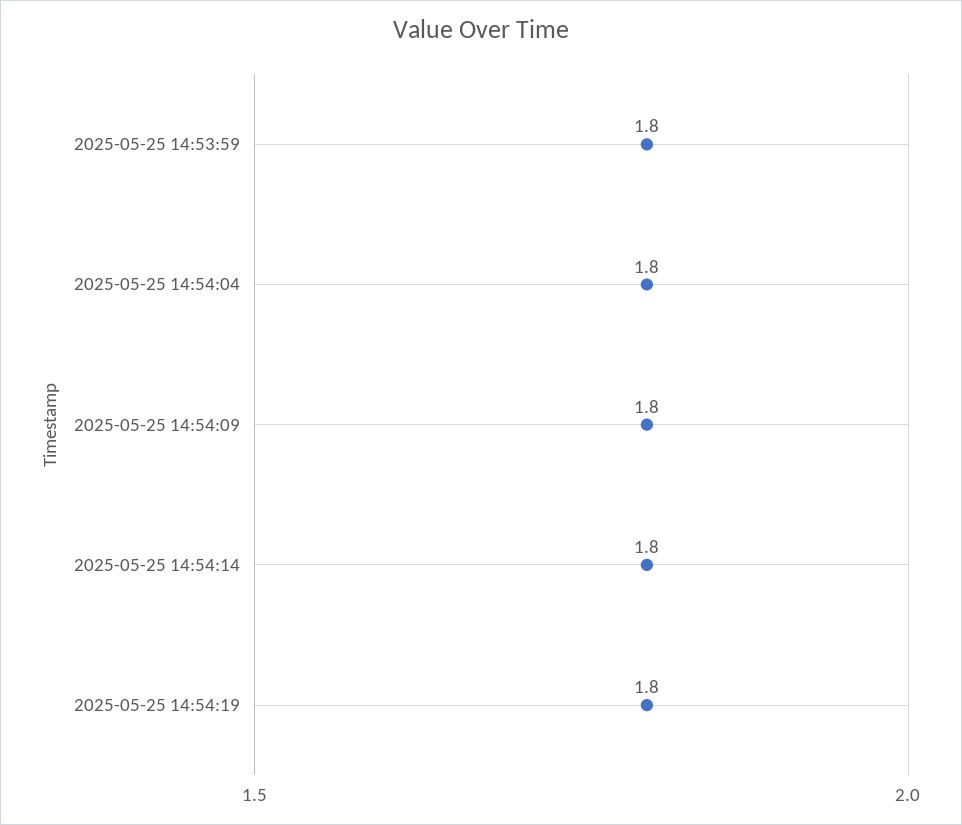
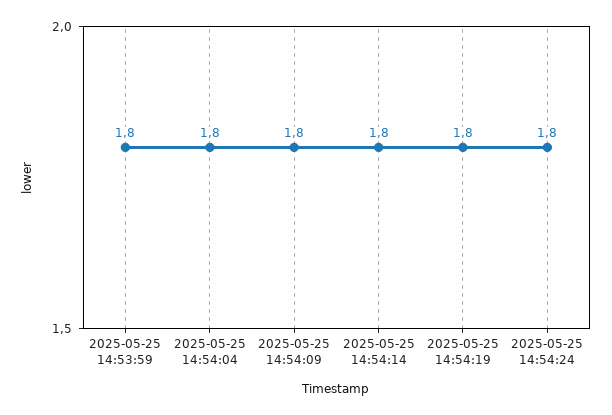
2025-05-25 14:54:24: none -> 1.8

